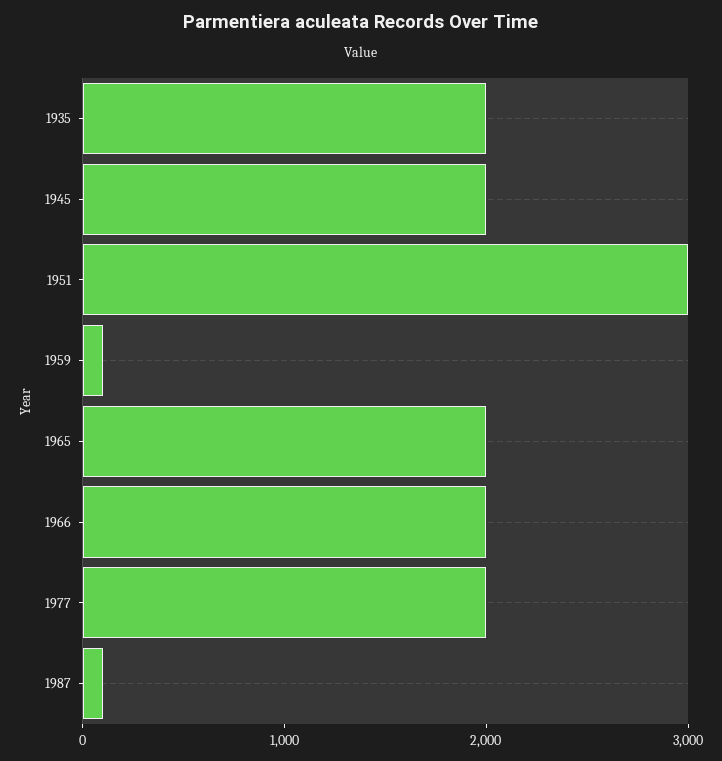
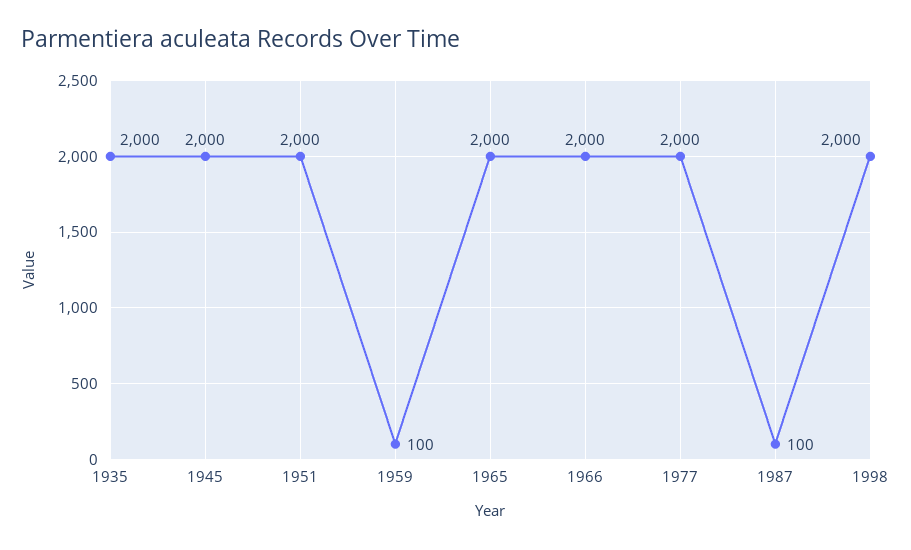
1951: 3000 -> 2000
1998: none -> 2000

